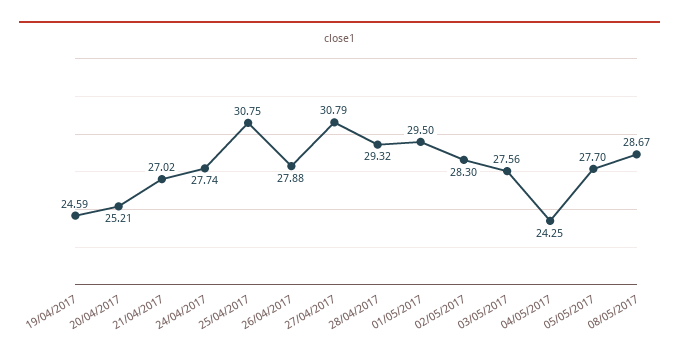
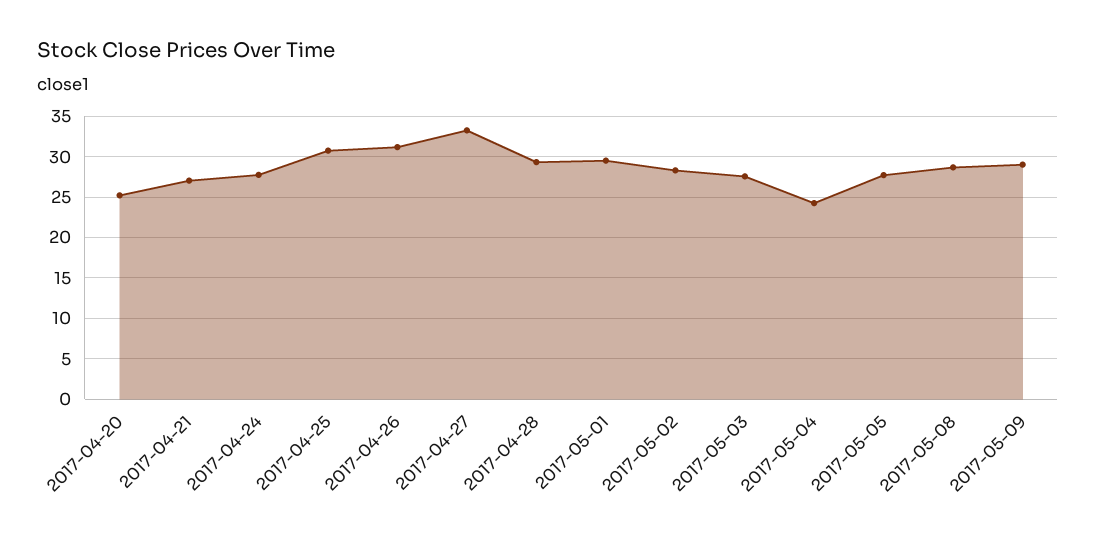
19/04/2017: 24.59 -> none
26/04/2017: 27.88 -> 31
27/04/2017: 30.79 -> 33
2017-05-09: none -> 29

